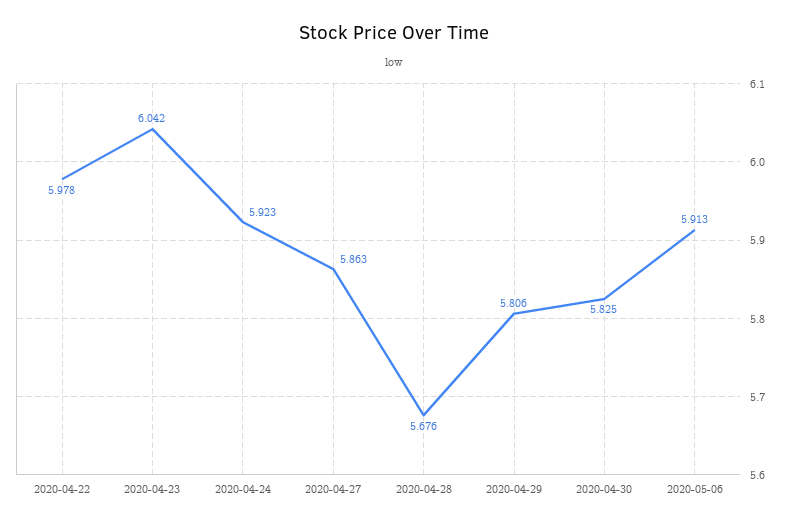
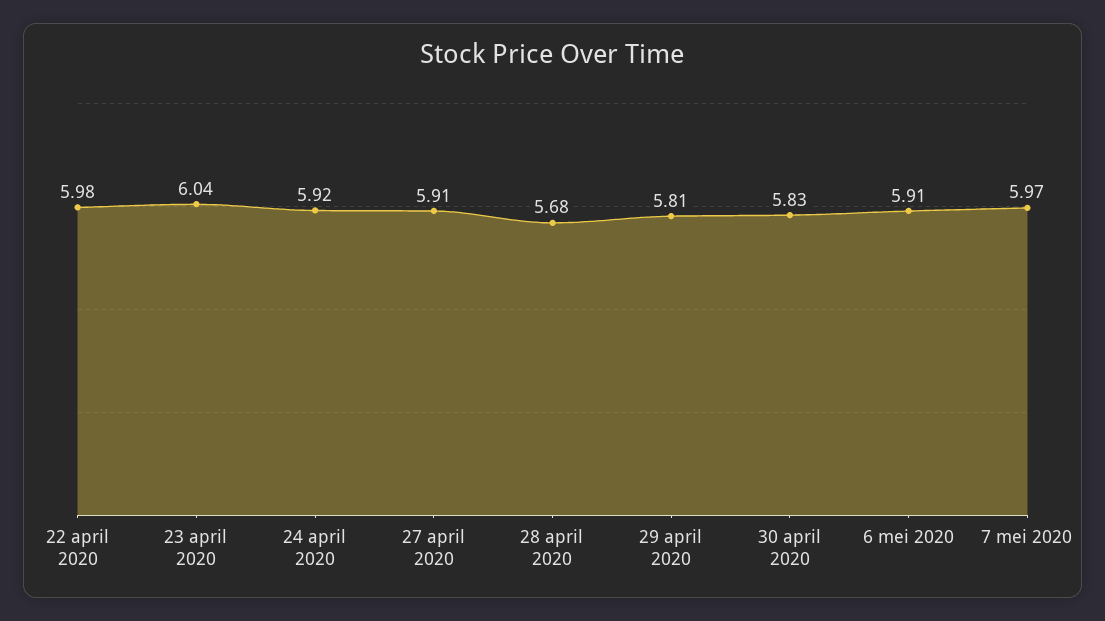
2020-04-27: 5.863 -> 5.91
7 mei 2020: none -> 5.97

